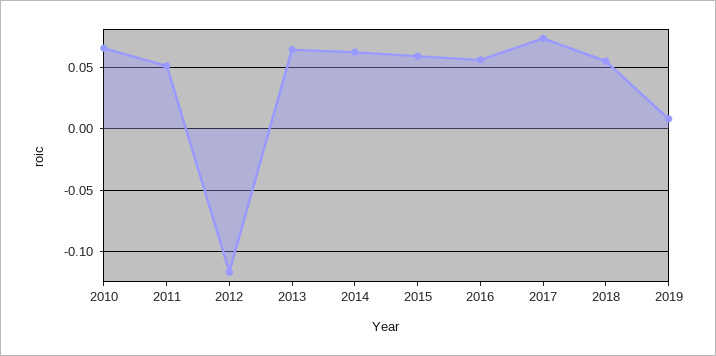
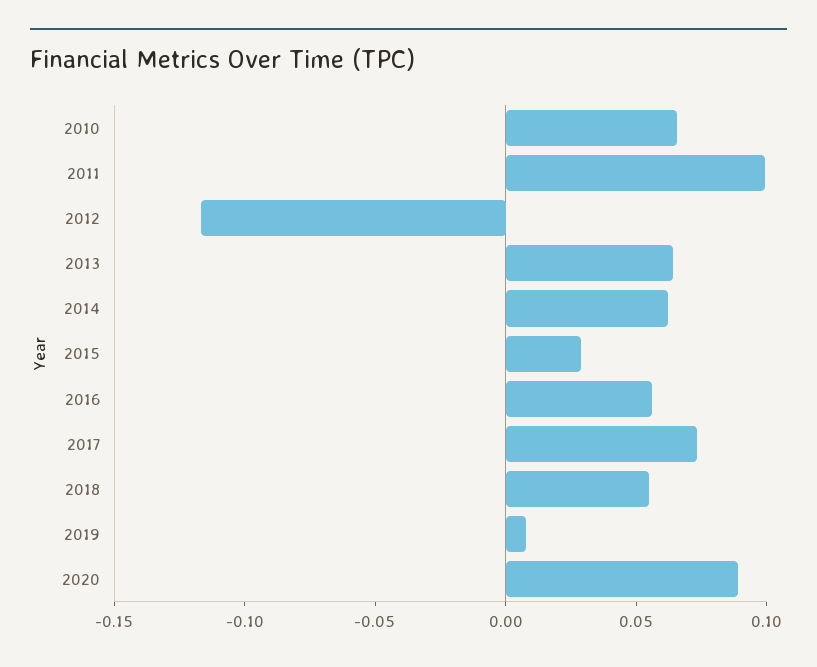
2011: 0.05 -> 0.1
2015: 0.06 -> 0.03
2020: none -> 0.09

